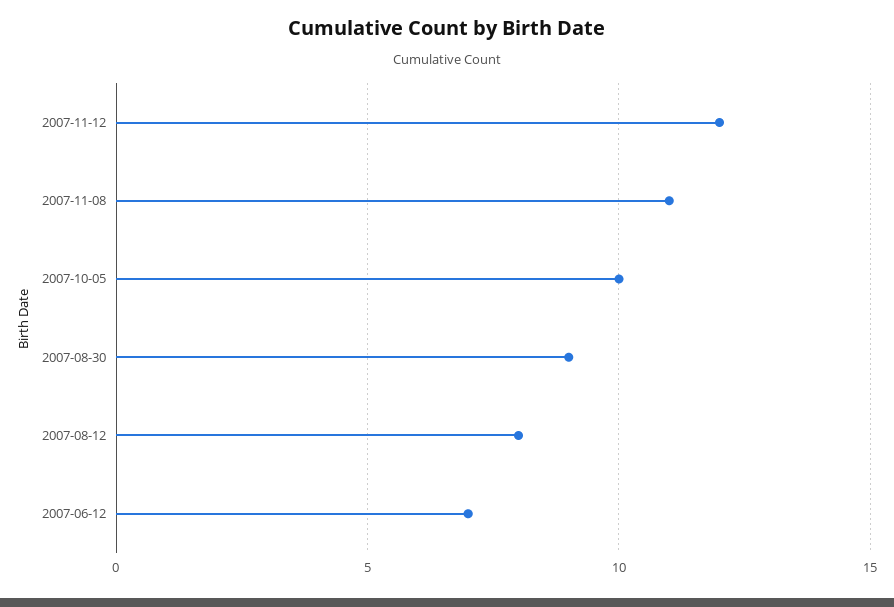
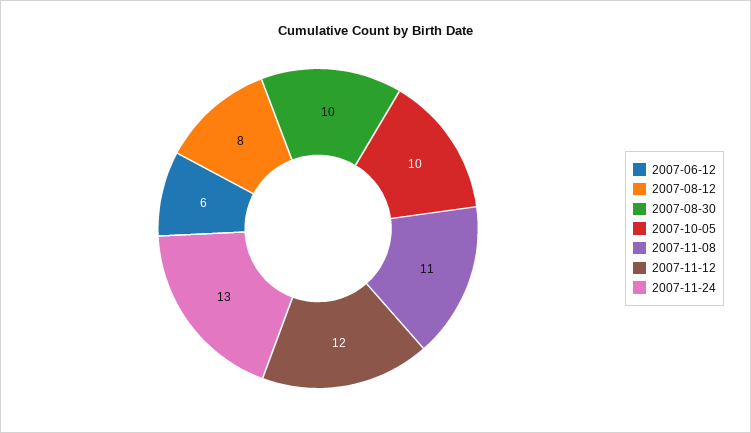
2007-08-30: 9 -> 10
2007-06-12: 7 -> 6
2007-11-24: none -> 13

